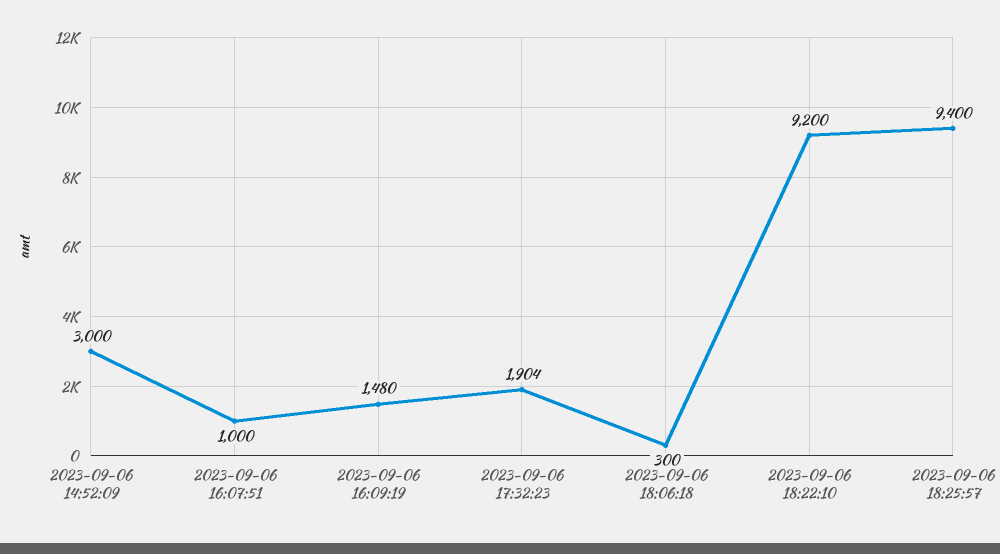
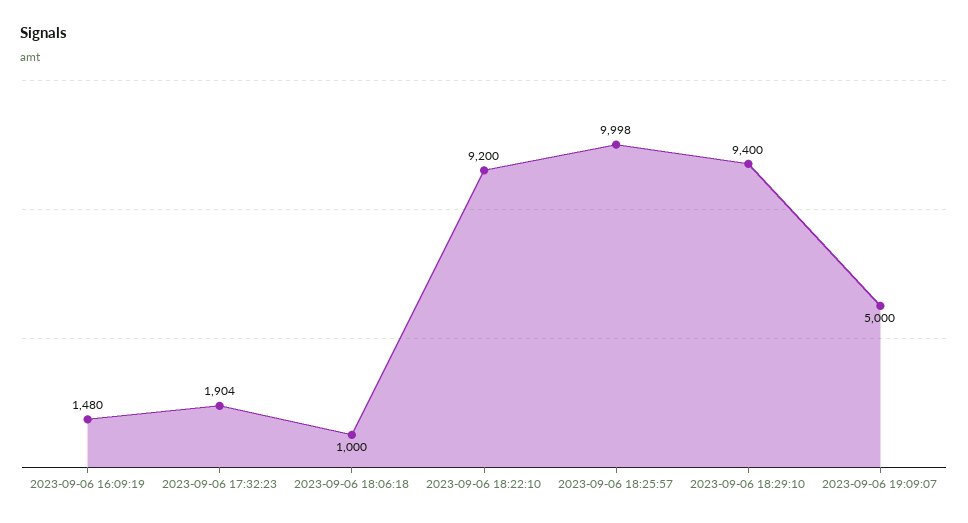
2023-09-06 14:52:09: 3000 -> none
2023-09-06 16:07:51: 1000 -> none
2023-09-06 18:06:18: 300 -> 1000
2023-09-06 18:25:57: 9400 -> 9998
2023-09-06 18:29:10: none -> 9400
2023-09-06 19:09:07: none -> 5000

